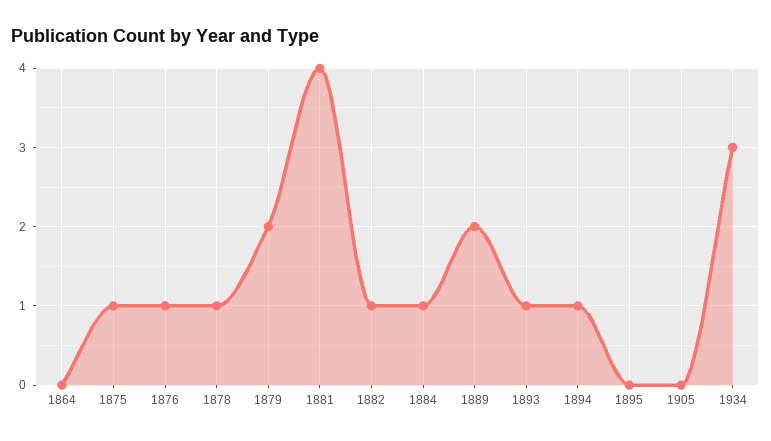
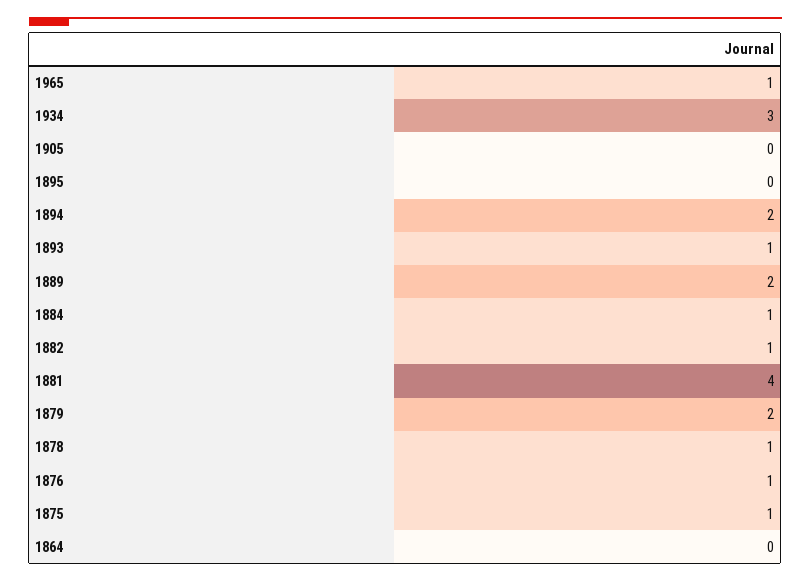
1894: 1 -> 2
1965: none -> 1

